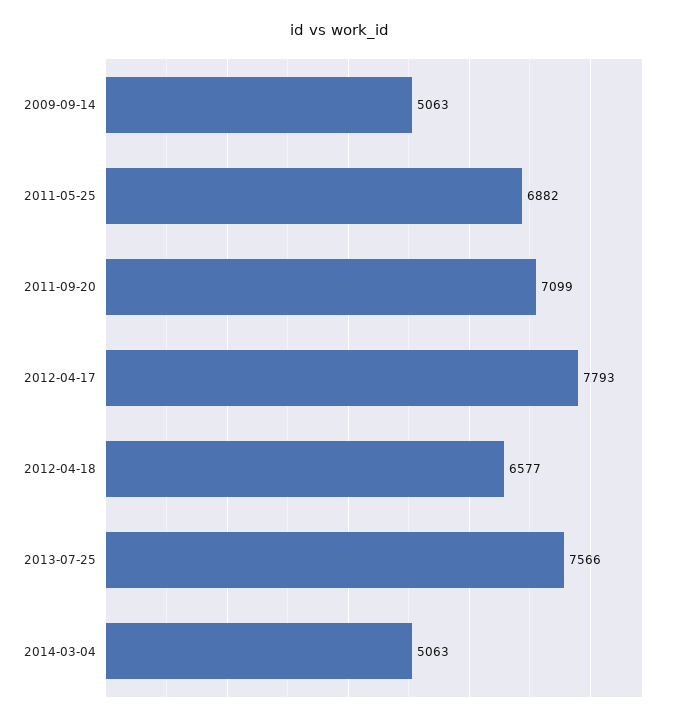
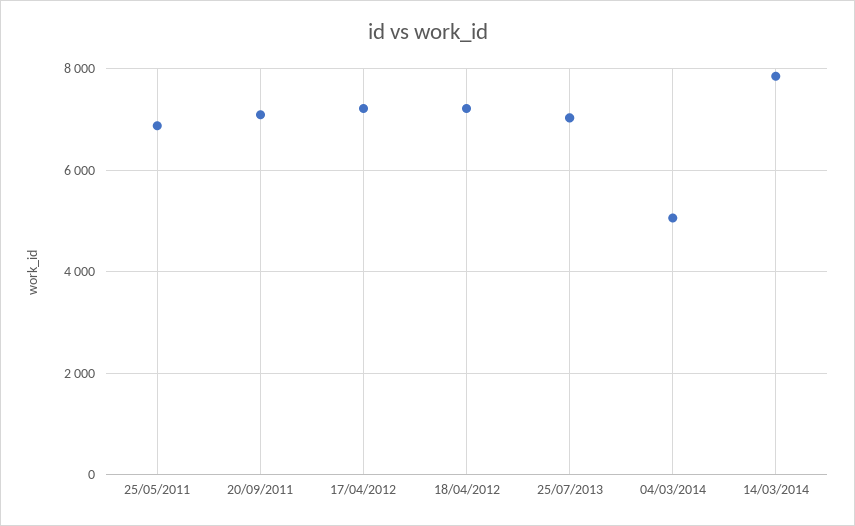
2009-09-14: 5063 -> none
2012-04-17: 7793 -> 7200
2012-04-18: 6577 -> 7200
2013-07-25: 7566 -> 7000
14/03/2014: none -> 7800

